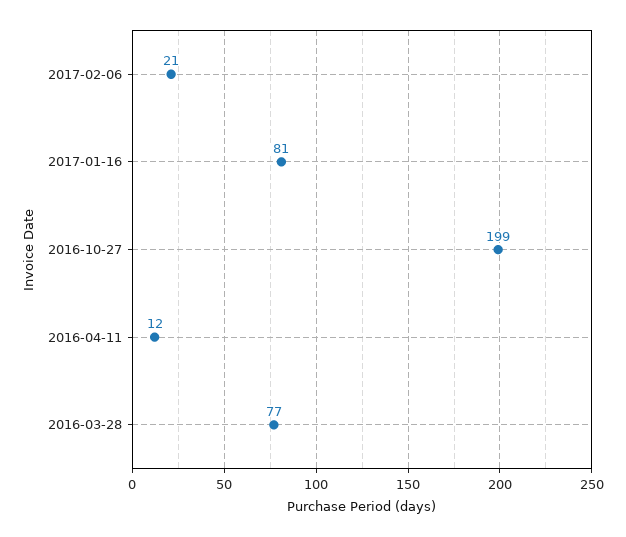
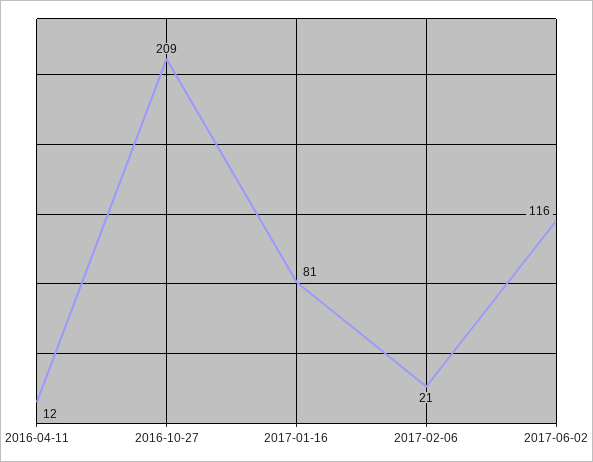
2016-10-27: 199 -> 209
2016-03-28: 77 -> none
2017-06-02: none -> 116

